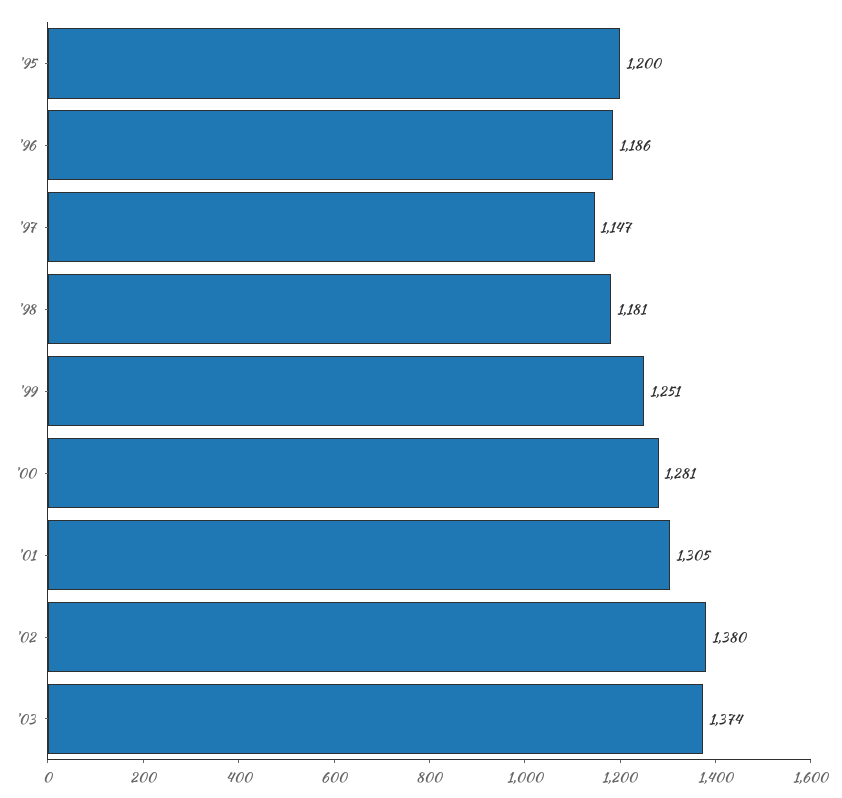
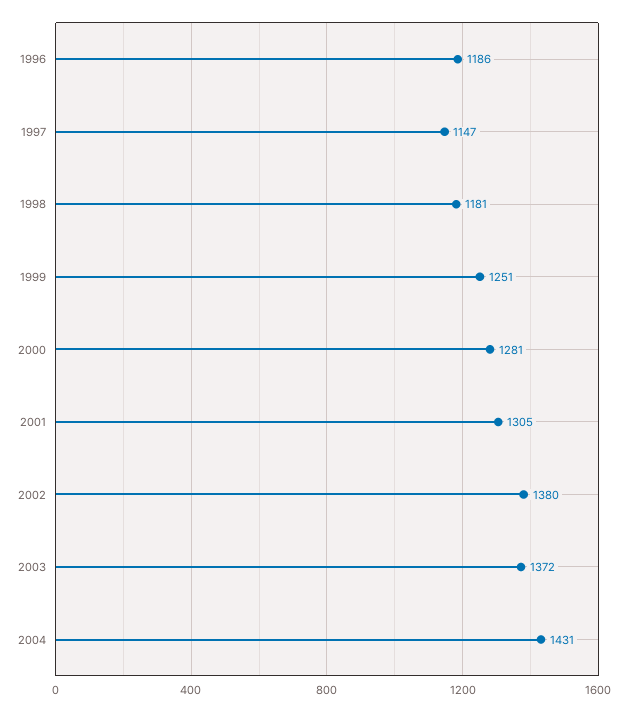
'95: 1200 -> none
'03: 1374 -> 1372
2004: none -> 1431

